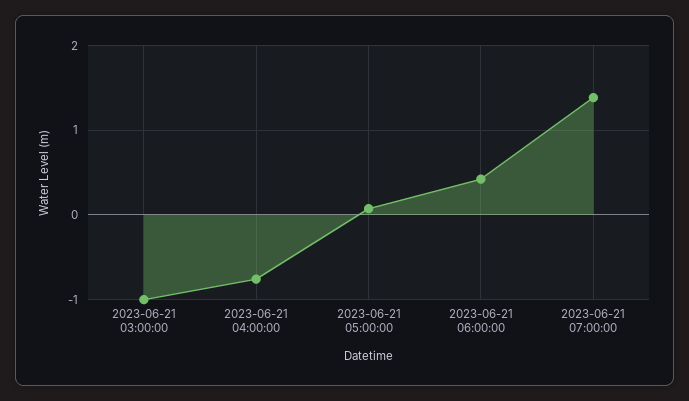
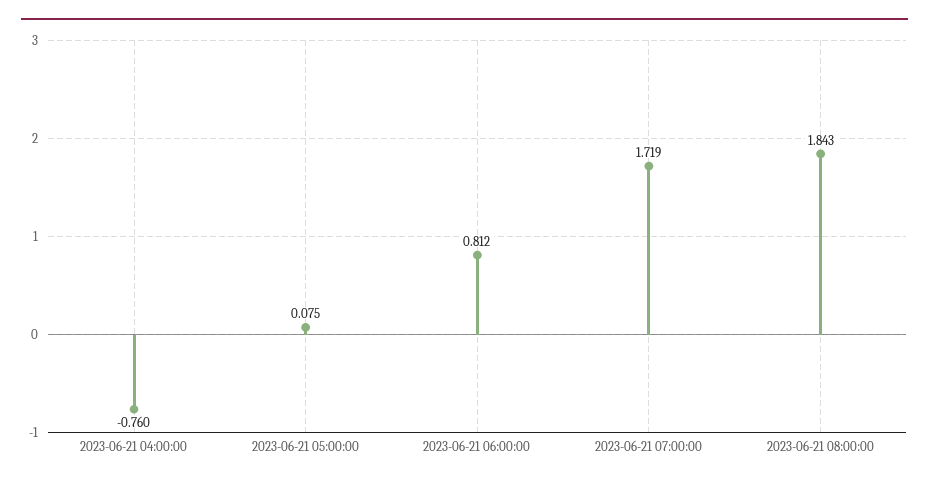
2023-06-21 03:00:00: -1 -> none
2023-06-21 06:00:00: 0.4 -> 0.812
2023-06-21 07:00:00: 1.4 -> 1.719
2023-06-21 08:00:00: none -> 1.843

